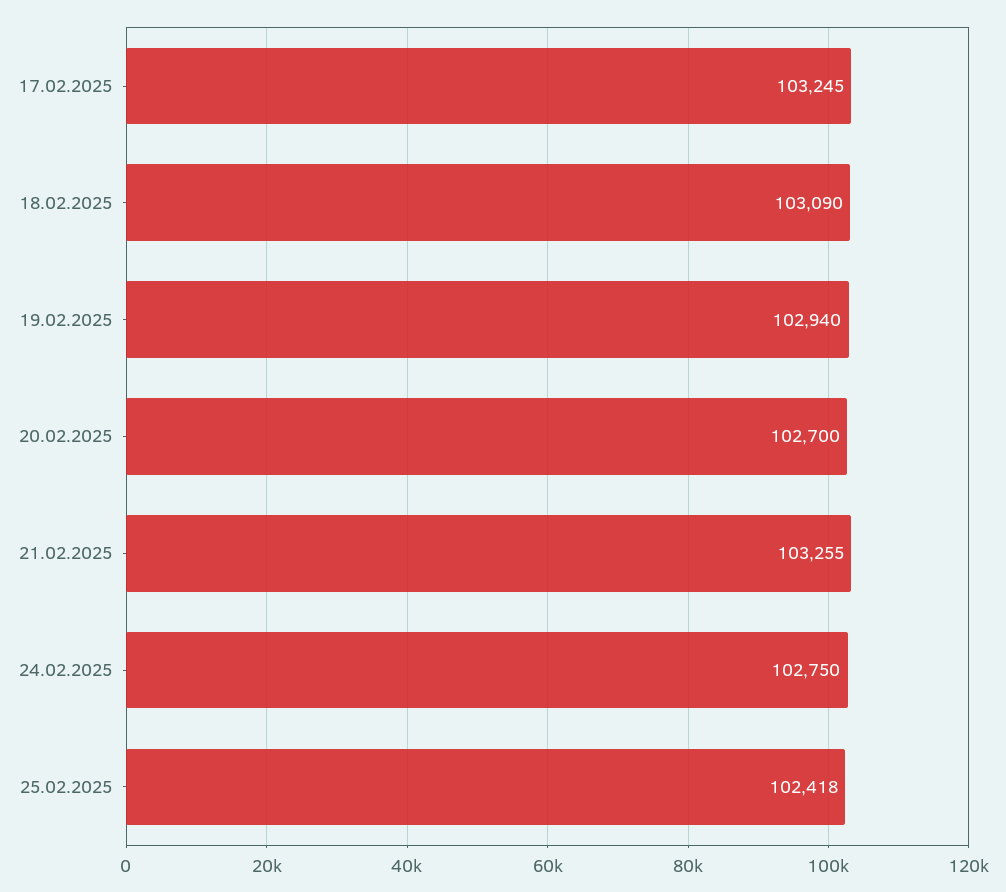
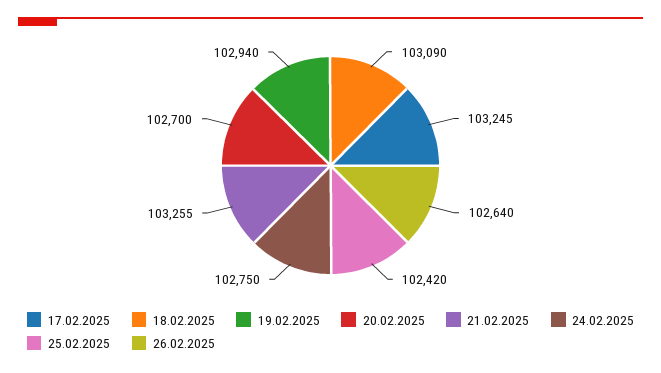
25.02.2025: 102418 -> 102420
26.02.2025: none -> 102640

